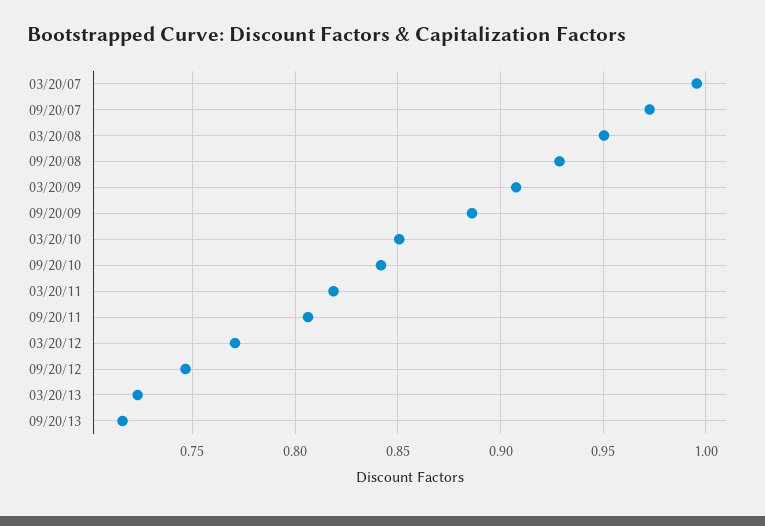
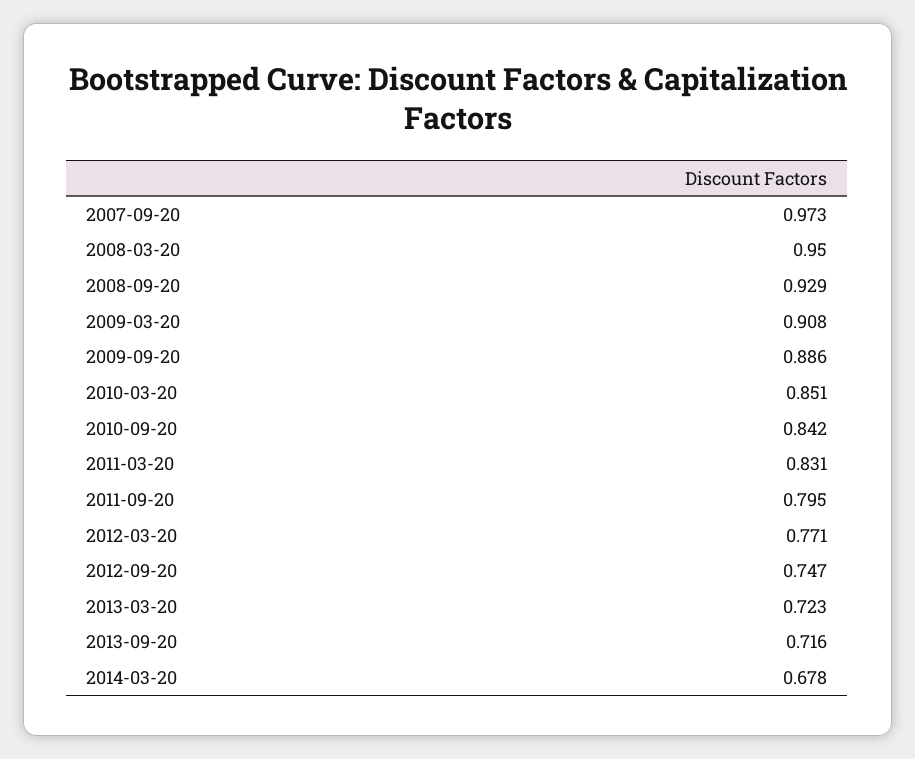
03/20/07: 0.995 -> none
03/20/11: 0.82 -> 0.831
09/20/11: 0.805 -> 0.795
2014-03-20: none -> 0.678

